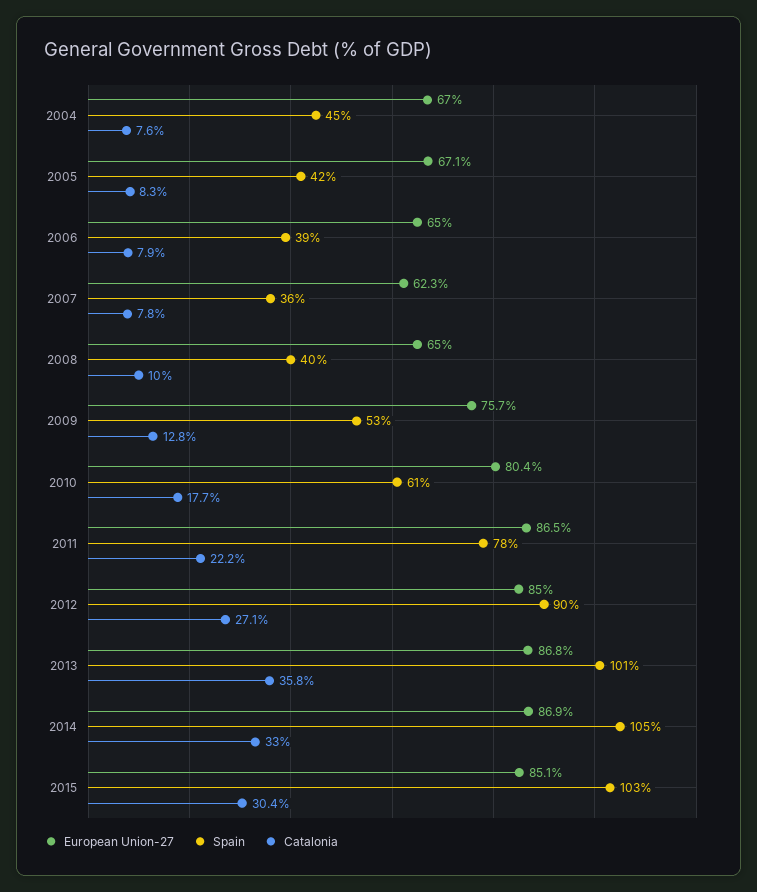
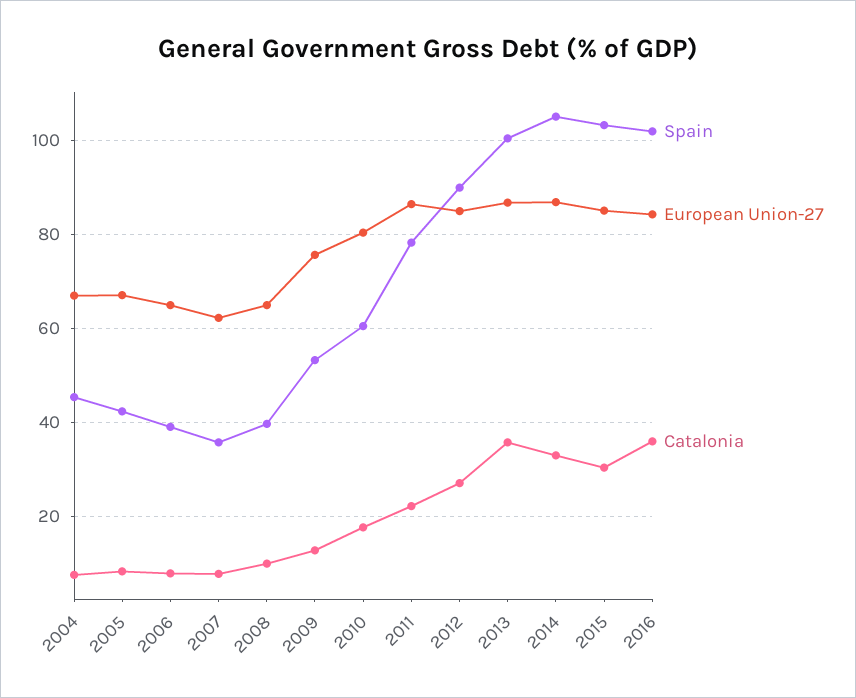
Spain, 2016: none -> 102
European Union-27, 2016: none -> 84
Catalonia, 2016: none -> 36

